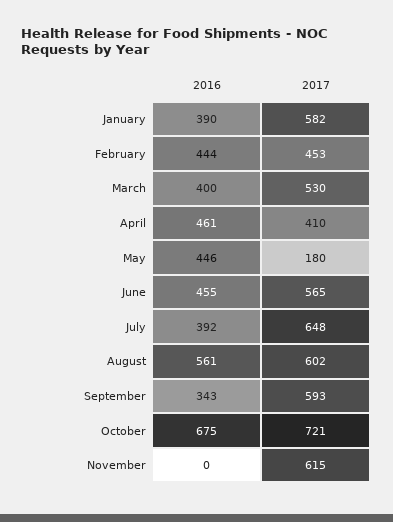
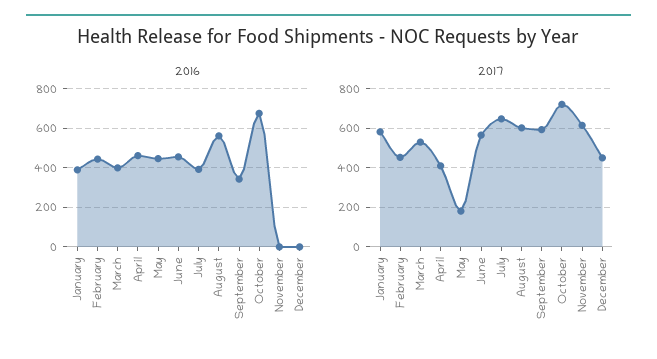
2016, December: none -> 0
2017, December: none -> 450

